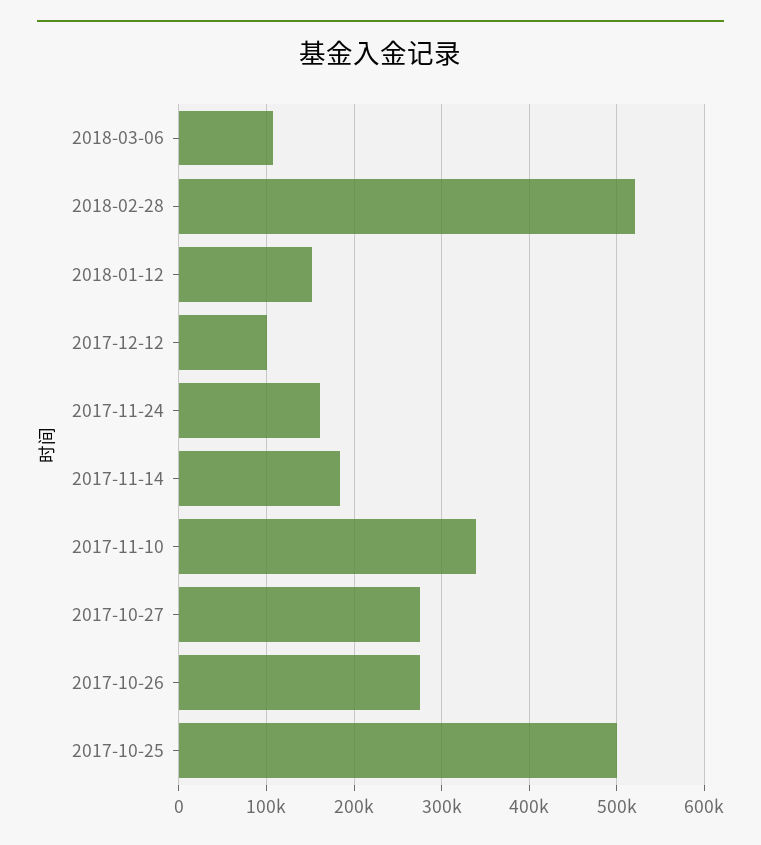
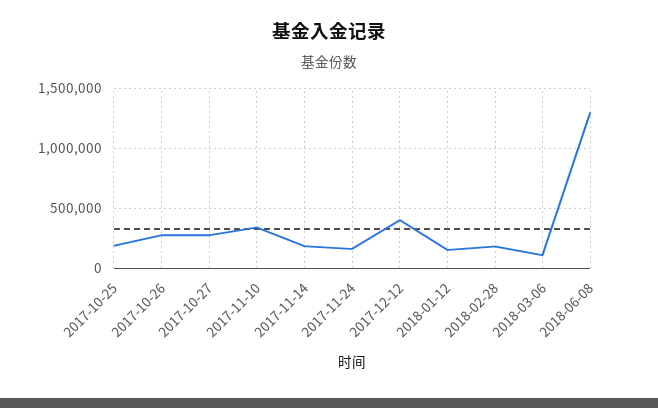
2018-02-28: 520000 -> 200000
2017-12-12: 100000 -> 400000
2017-10-25: 500000 -> 200000
2018-06-08: none -> 1300000

